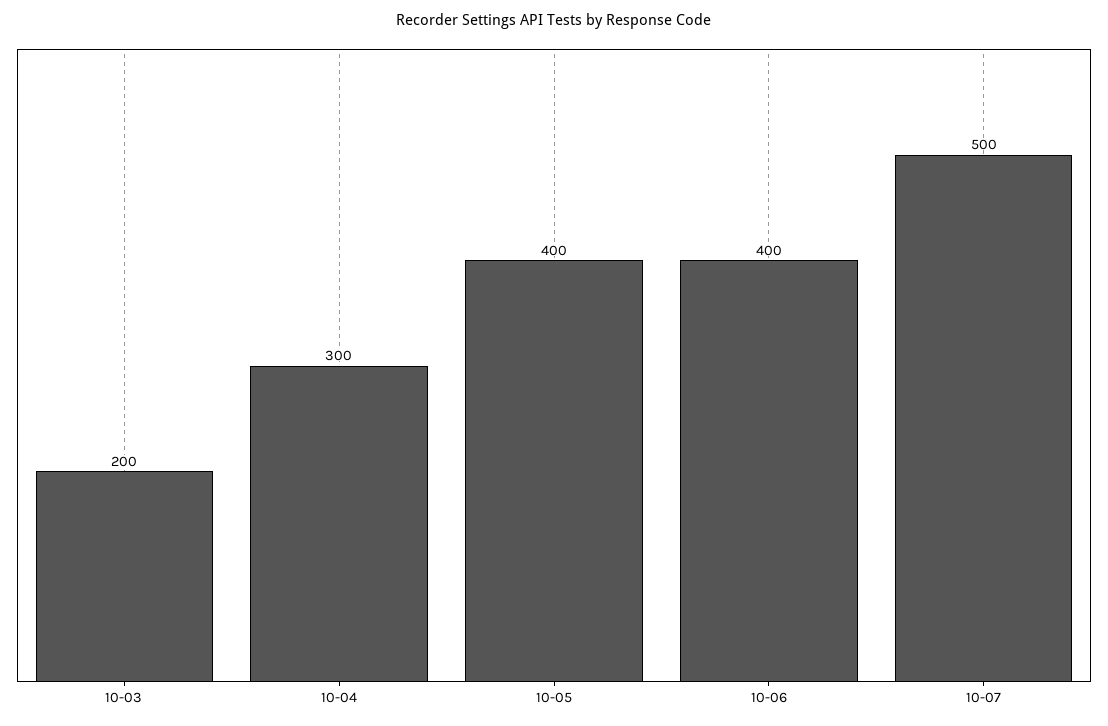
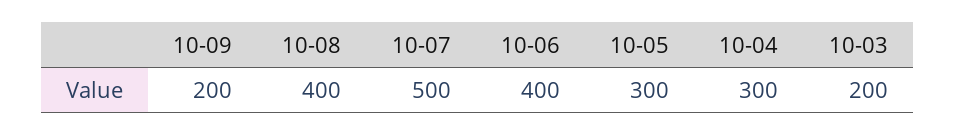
10-05: 400 -> 300
10-09: none -> 200
10-08: none -> 400

